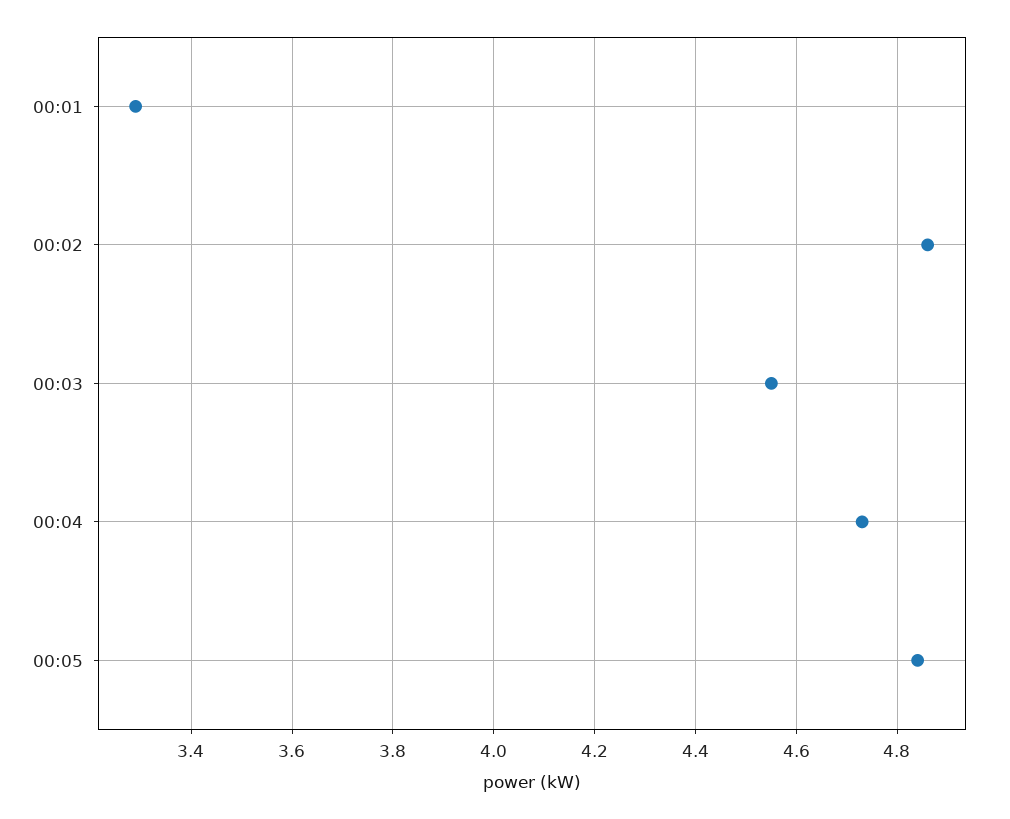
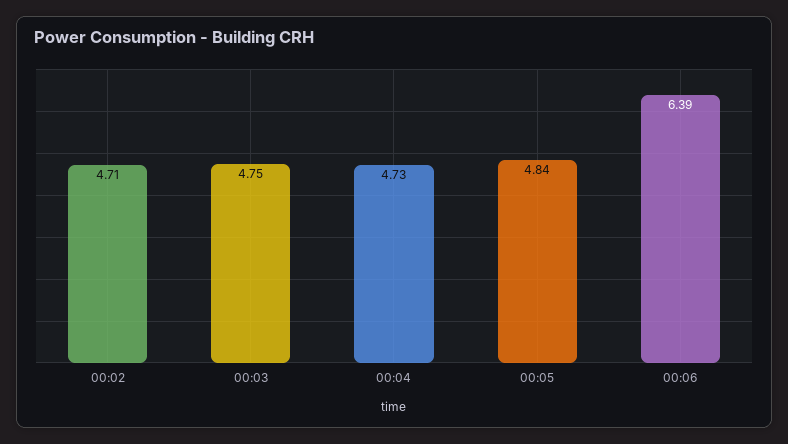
00:01: 3.3 -> none
00:02: 4.85 -> 4.71
00:03: 4.55 -> 4.75
00:06: none -> 6.39

